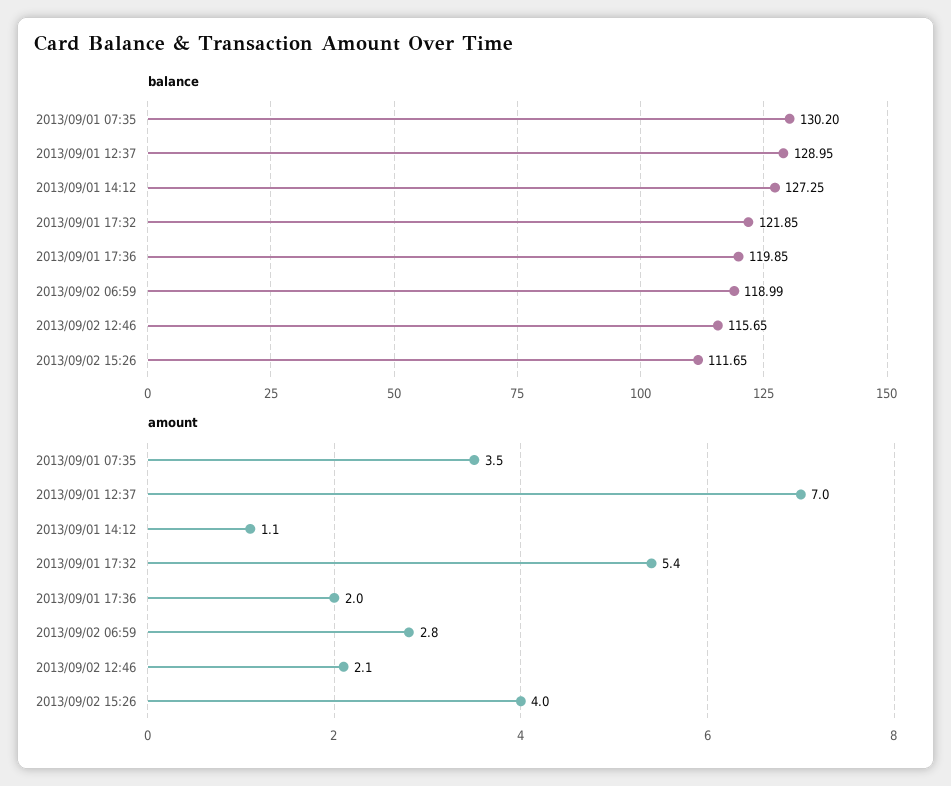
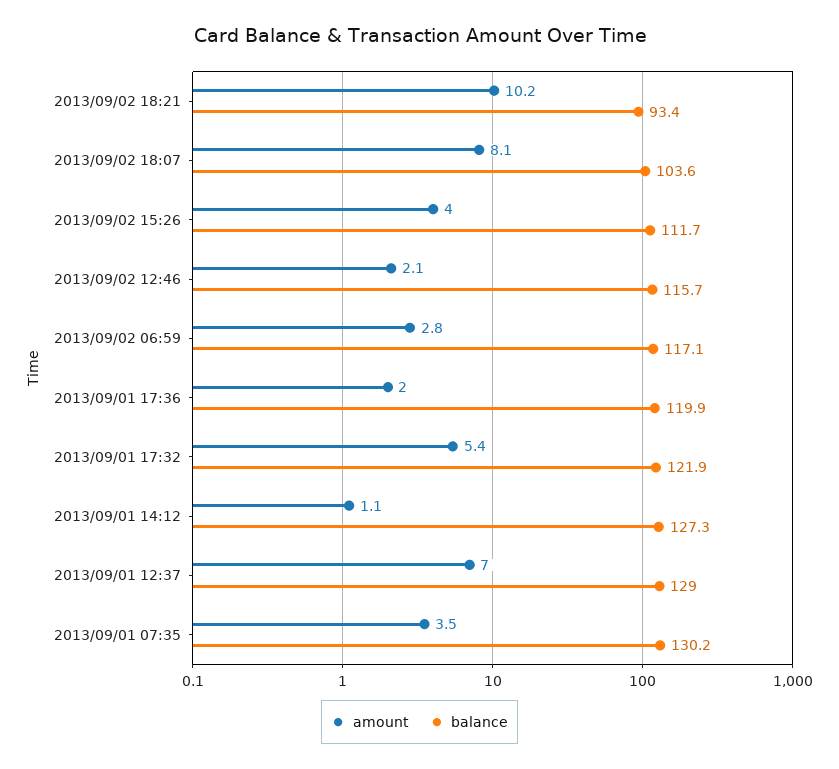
balance, 2013/09/02 06:59: 118.99 -> 117.1
amount, 2013/09/02 18:21: none -> 10.2
balance, 2013/09/02 18:21: none -> 93.4
amount, 2013/09/02 18:07: none -> 8.1
balance, 2013/09/02 18:07: none -> 103.6

